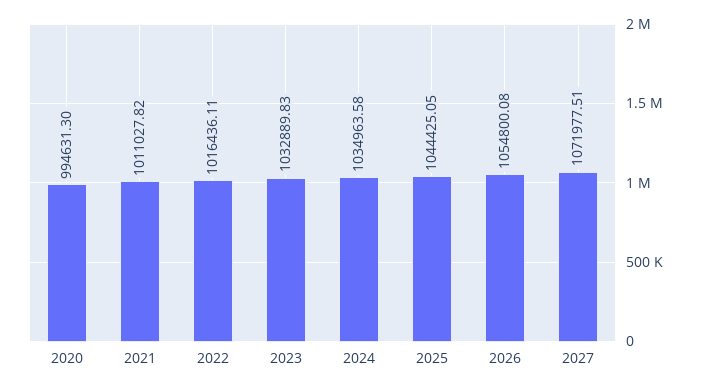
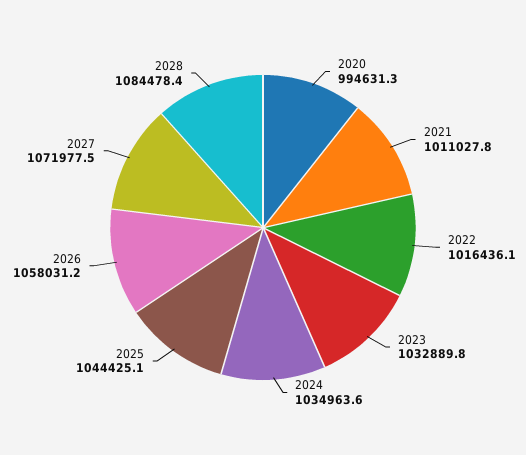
2026: 1054800.08 -> 1058031.2
2028: none -> 1084478.4

